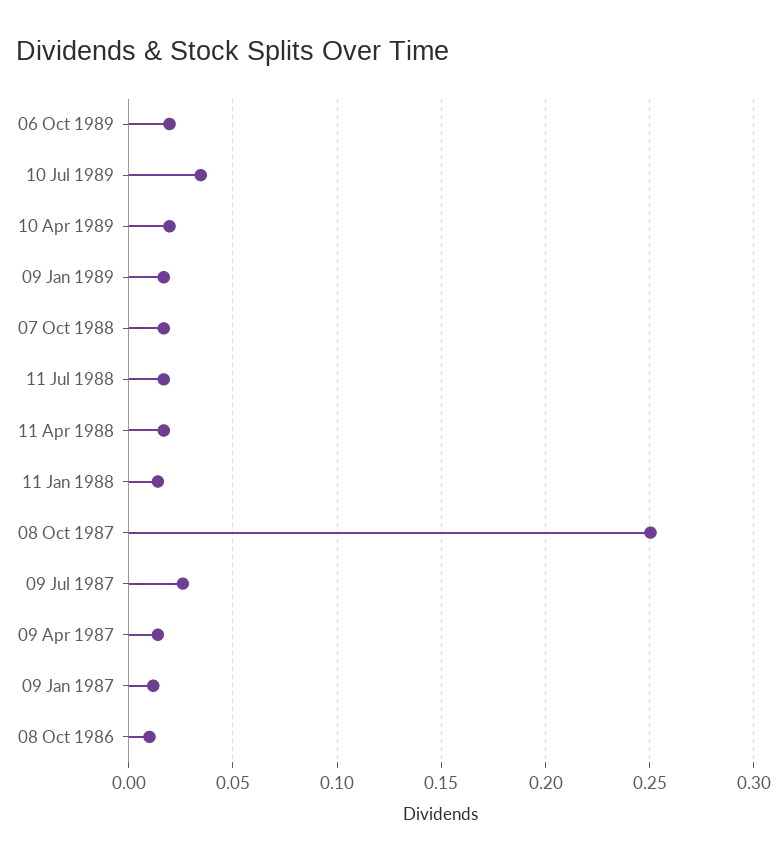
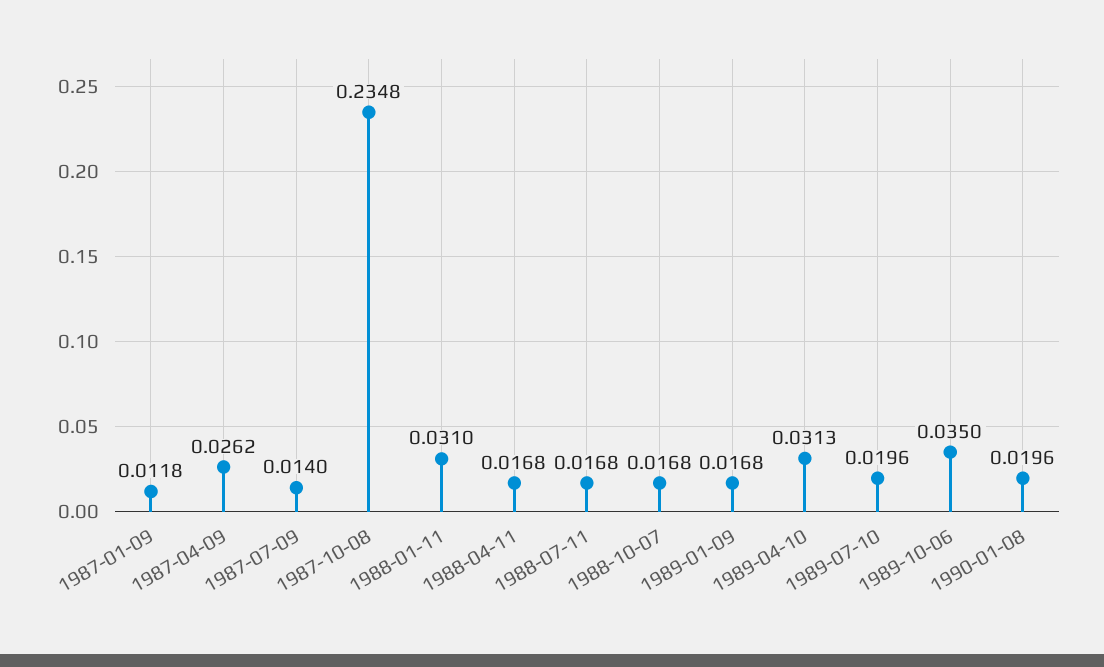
06 Oct 1989: 0.02 -> 0.035
10 Jul 1989: 0.035 -> 0.0196
10 Apr 1989: 0.02 -> 0.0313
11 Jan 1988: 0.015 -> 0.031
08 Oct 1987: 0.25 -> 0.2348
09 Jul 1987: 0.025 -> 0.014
09 Apr 1987: 0.015 -> 0.0262
08 Oct 1986: 0.01 -> none
1990-01-08: none -> 0.0196

